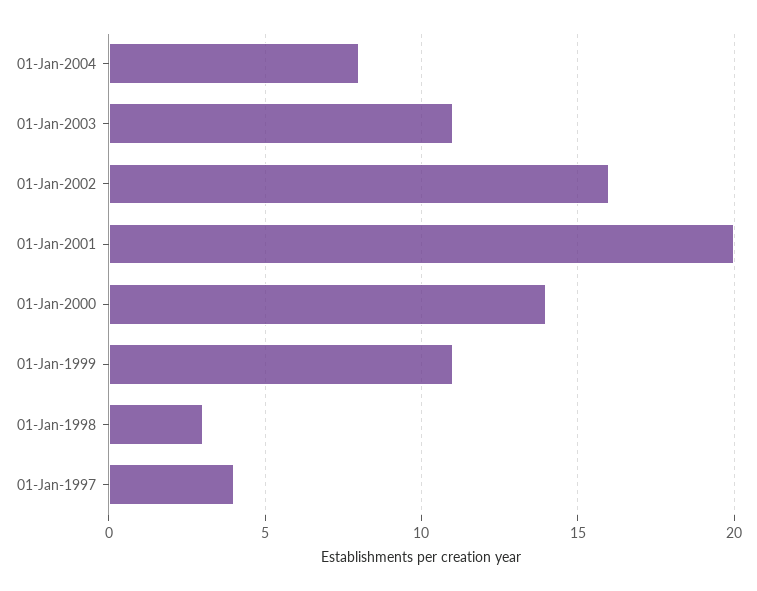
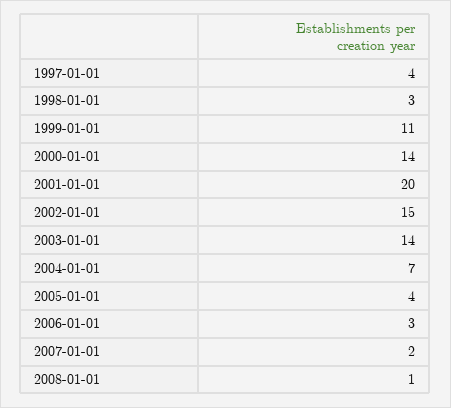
01-Jan-2004: 8 -> 7
01-Jan-2003: 11 -> 14
01-Jan-2002: 16 -> 15
2005-01-01: none -> 4
2006-01-01: none -> 3
2007-01-01: none -> 2
2008-01-01: none -> 1

